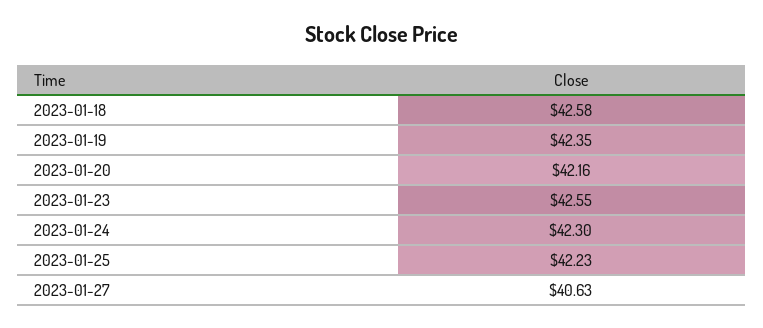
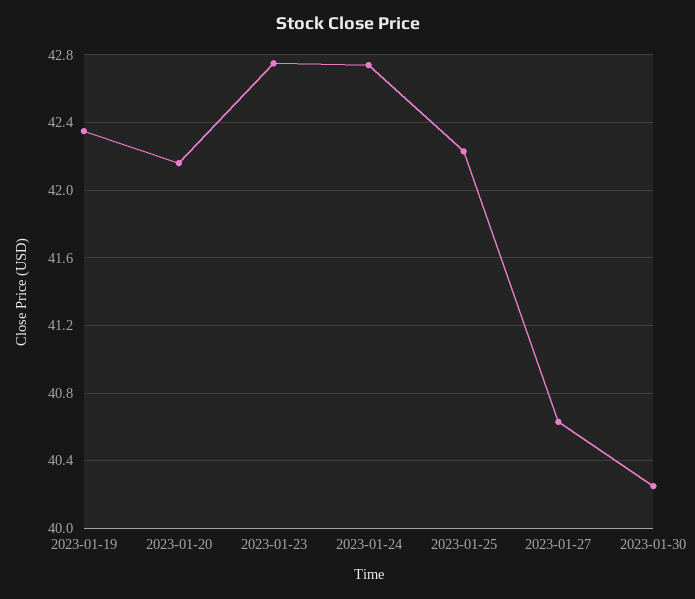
2023-01-18: 42.58 -> none
2023-01-23: 42.55 -> 42.75
2023-01-24: 42.3 -> 42.75
2023-01-30: none -> 40.25

